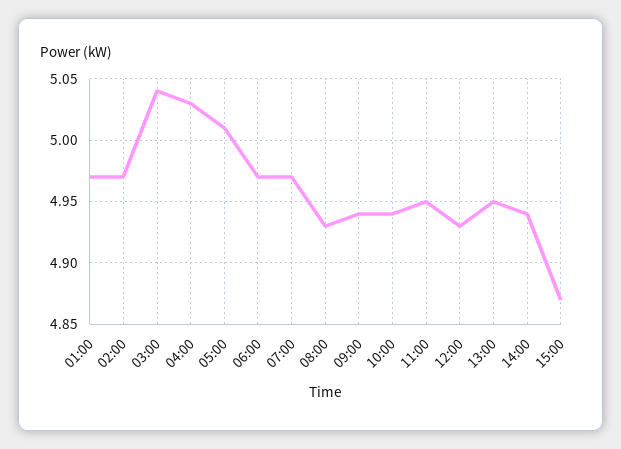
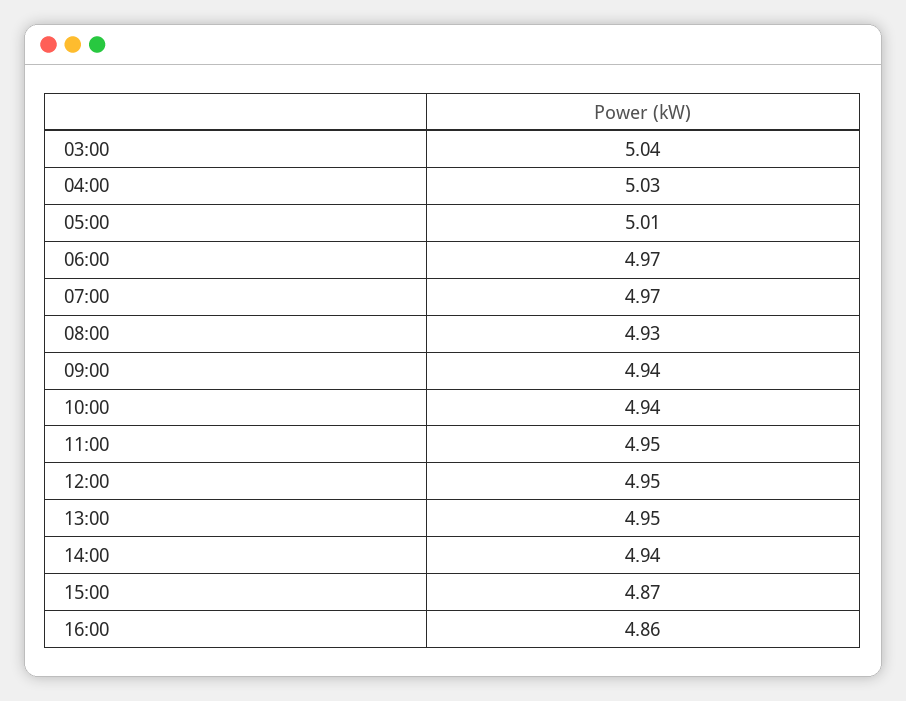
01:00: 4.97 -> none
02:00: 4.97 -> none
12:00: 4.93 -> 4.95
16:00: none -> 4.86

